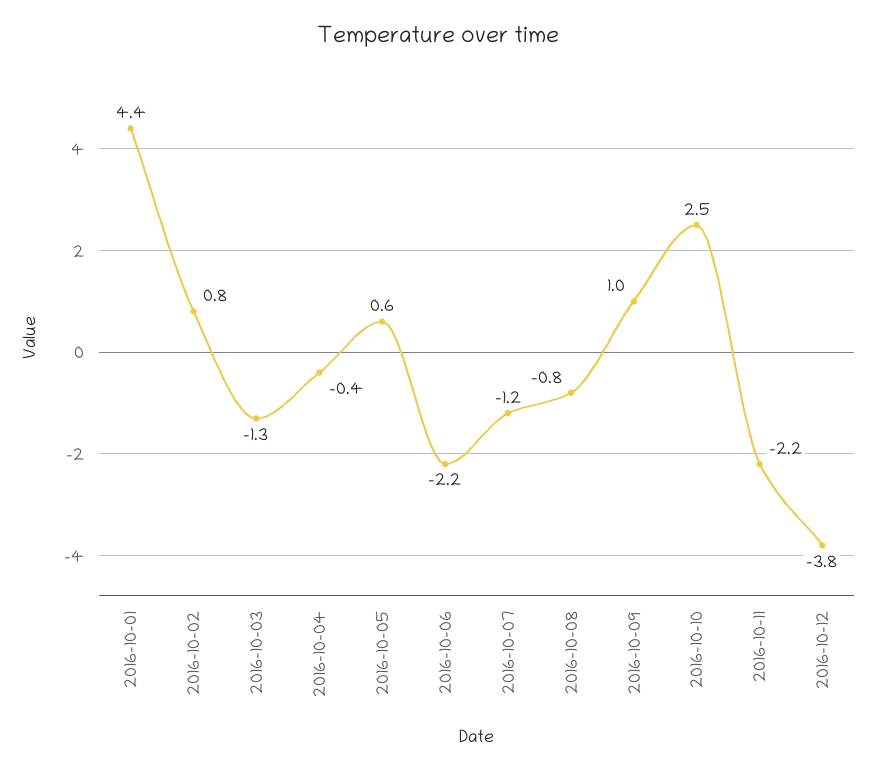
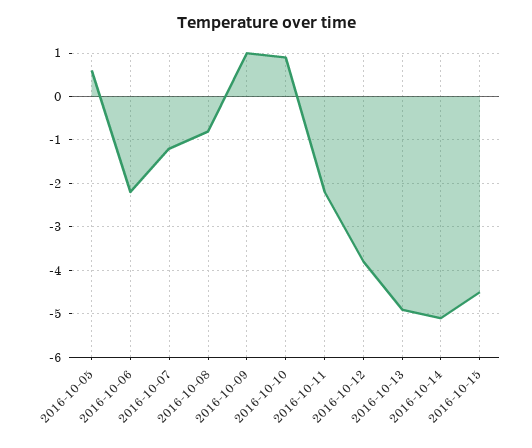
2016-10-01: 4.4 -> none
2016-10-02: 0.8 -> none
2016-10-03: -1.3 -> none
2016-10-04: -0.4 -> none
2016-10-10: 2.5 -> 1
2016-10-13: none -> -5
2016-10-14: none -> -5
2016-10-15: none -> -4.5

